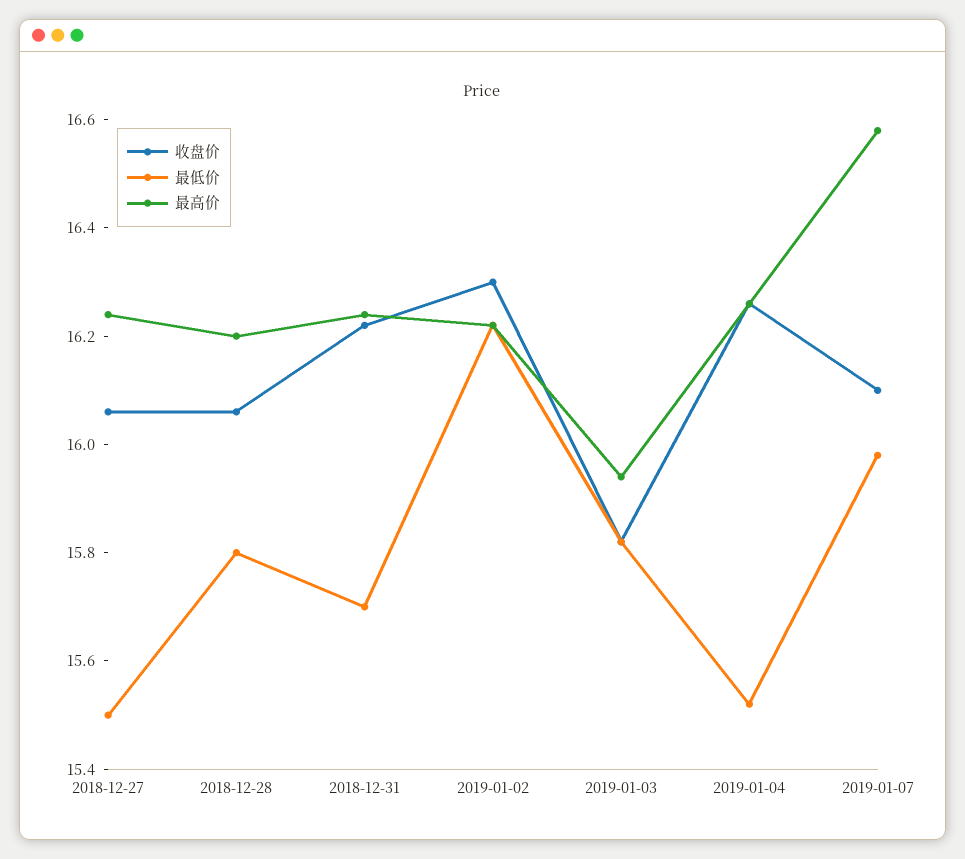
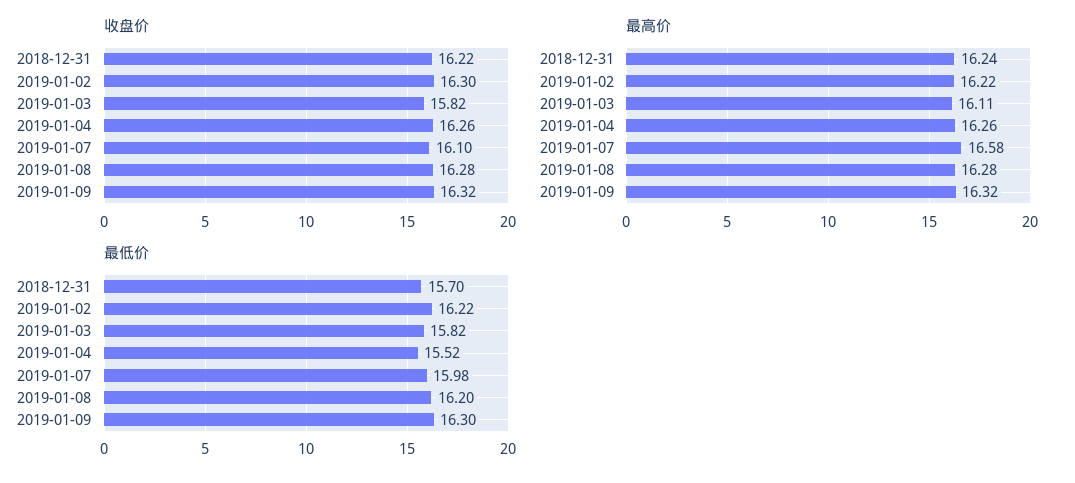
收盘价, 2018-12-27: 16.05 -> none
最低价, 2018-12-27: 15.5 -> none
最高价, 2018-12-27: 16.25 -> none
收盘价, 2018-12-28: 16.05 -> none
最低价, 2018-12-28: 15.8 -> none
最高价, 2018-12-28: 16.2 -> none
最高价, 2019-01-03: 15.95 -> 16.11
收盘价, 2019-01-08: none -> 16.28
收盘价, 2019-01-09: none -> 16.32
最高价, 2019-01-08: none -> 16.28
最高价, 2019-01-09: none -> 16.32
最低价, 2019-01-08: none -> 16.2
最低价, 2019-01-09: none -> 16.3

